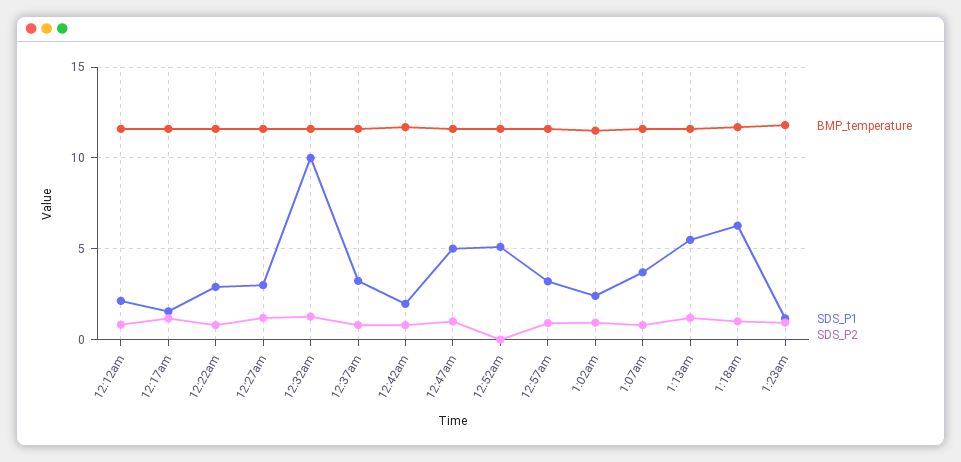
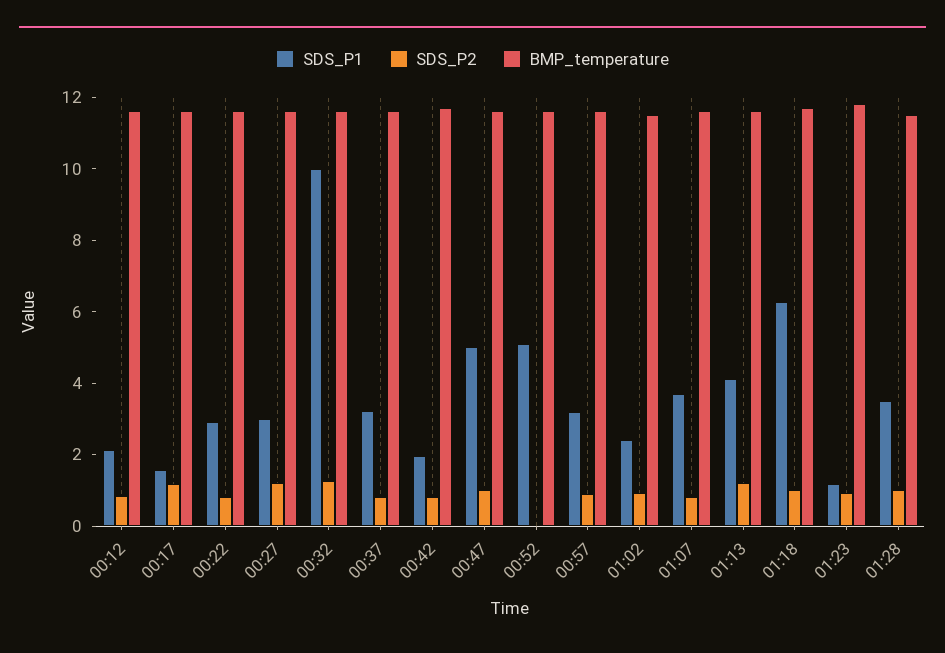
SDS_P1, 1:13am: 5.5 -> 4
SDS_P1, 01:28: none -> 3.5
SDS_P2, 01:28: none -> 1
BMP_temperature, 01:28: none -> 11.5

